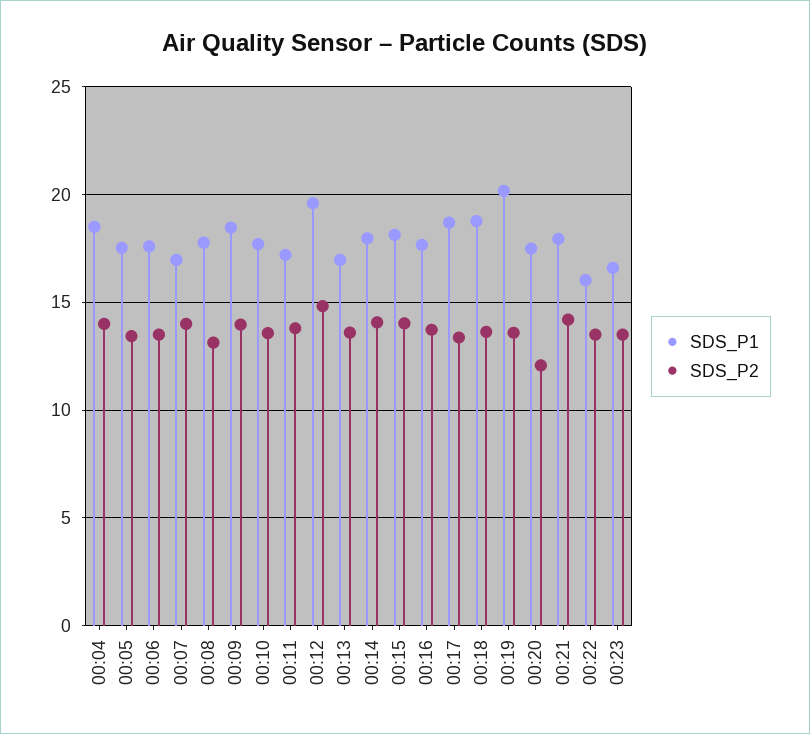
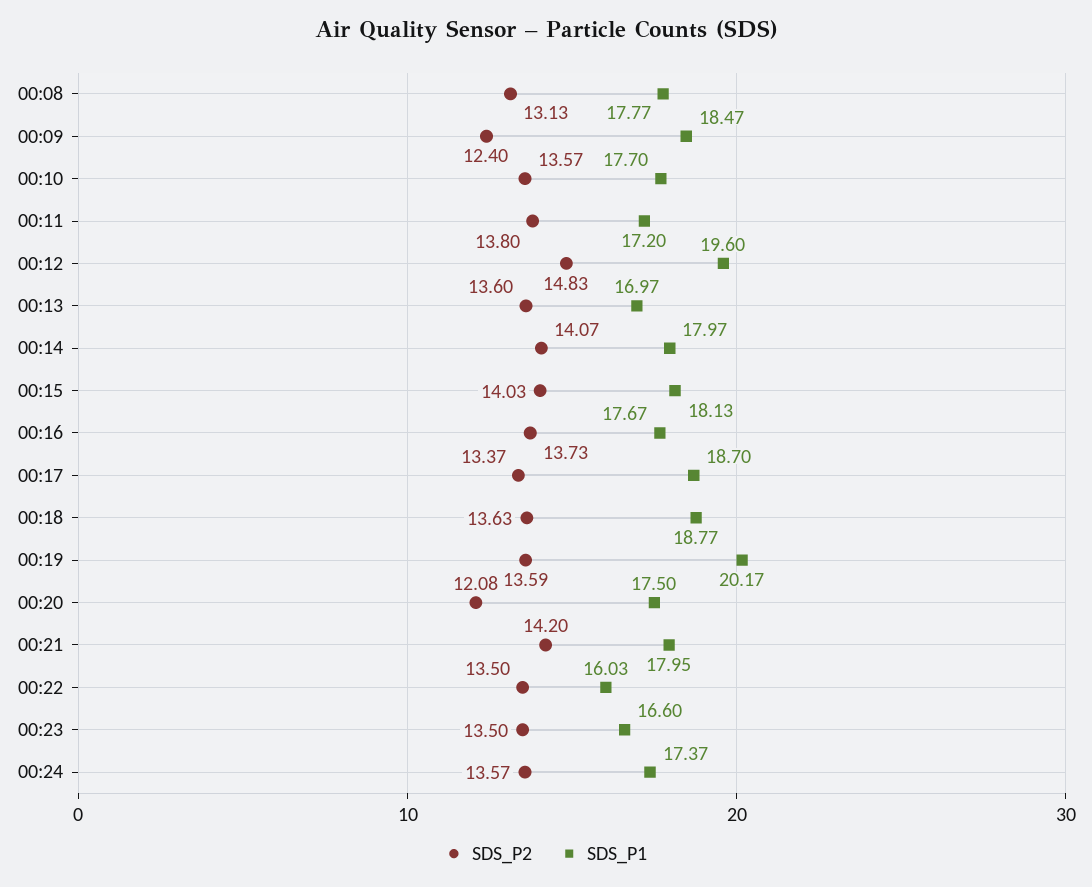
SDS_P1, 00:04: 18.5 -> none
SDS_P2, 00:04: 14 -> none
SDS_P1, 00:05: 17.5 -> none
SDS_P2, 00:05: 13.5 -> none
SDS_P1, 00:06: 17.5 -> none
SDS_P2, 00:06: 13.5 -> none
SDS_P1, 00:07: 17 -> none
SDS_P2, 00:07: 14 -> none
SDS_P2, 00:09: 14 -> 12.4
SDS_P2, 00:24: none -> 13.57
SDS_P1, 00:24: none -> 17.37

